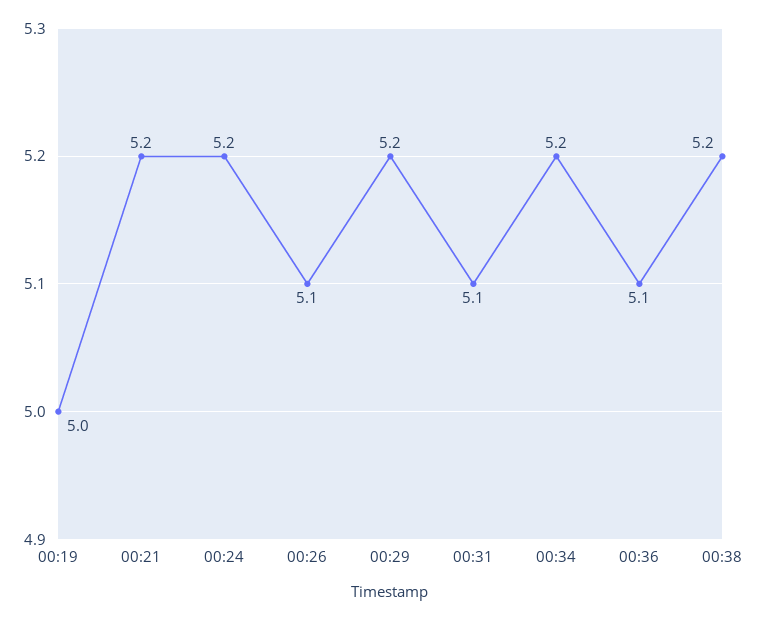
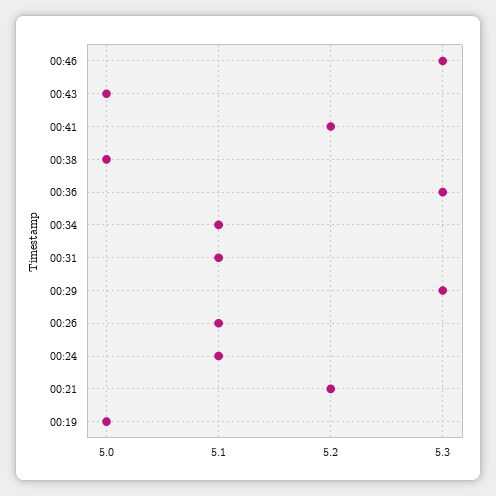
00:24: 5.2 -> 5.1
00:29: 5.2 -> 5.3
00:34: 5.2 -> 5.1
00:36: 5.1 -> 5.3
00:38: 5.2 -> 5
00:46: none -> 5.3
00:43: none -> 5
00:41: none -> 5.2

